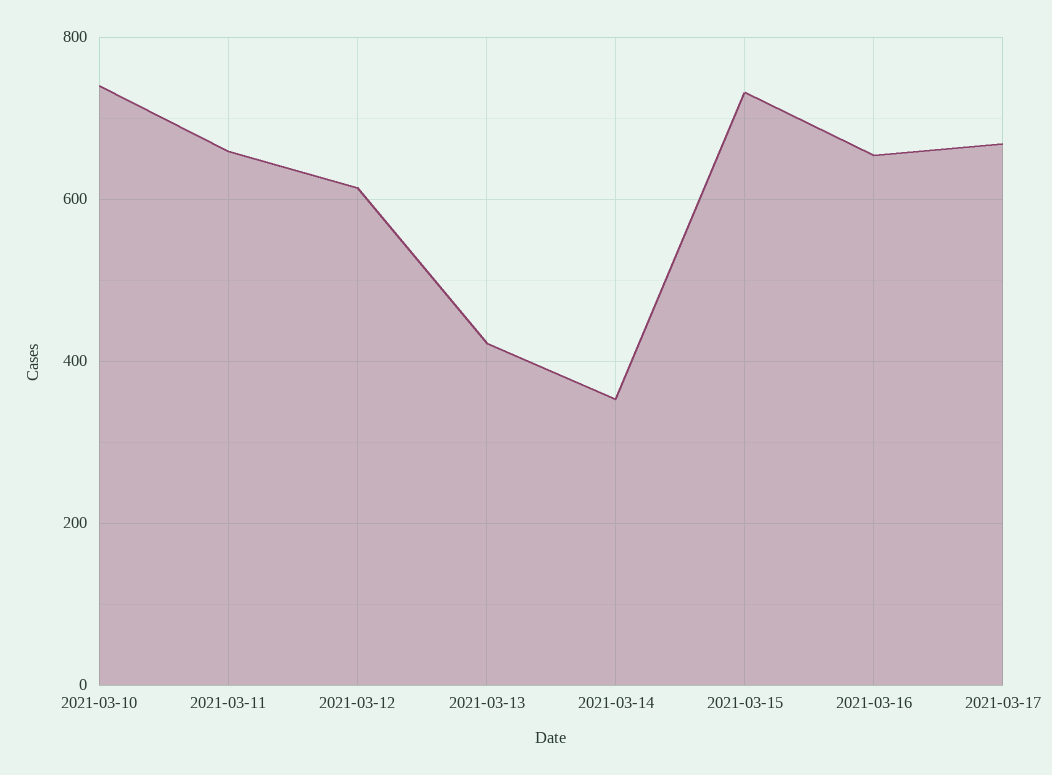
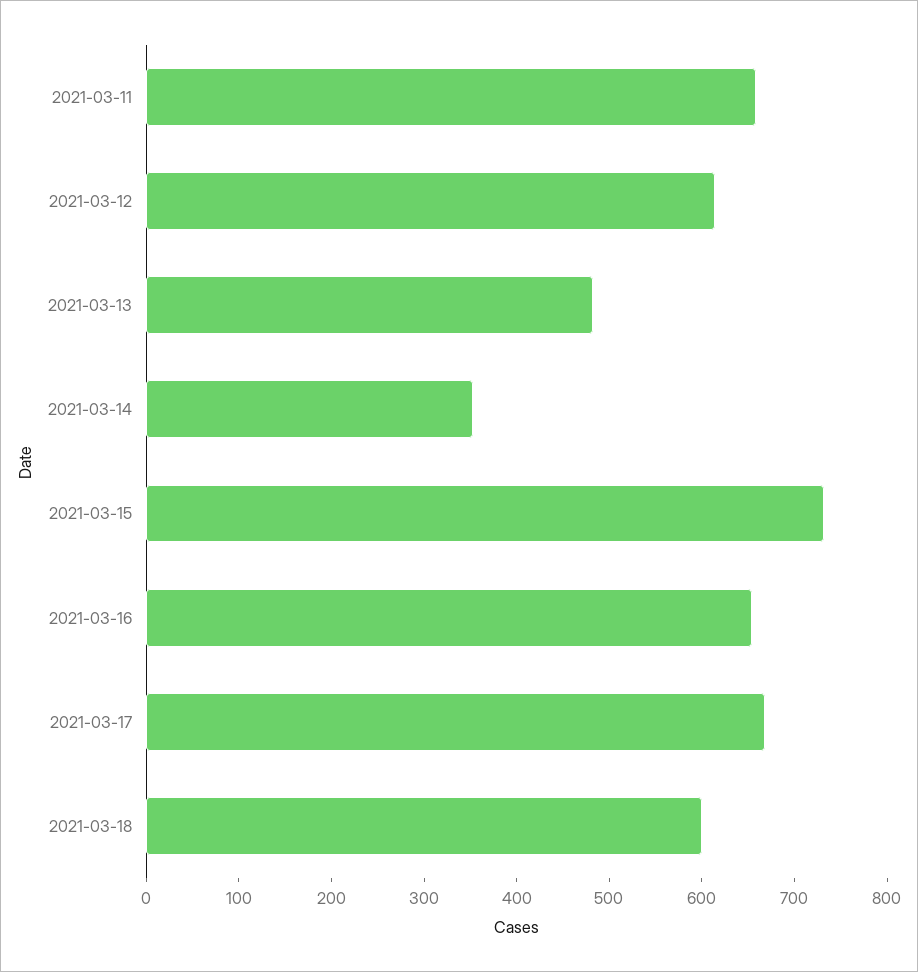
2021-03-10: 740 -> none
2021-03-13: 420 -> 480
2021-03-18: none -> 600

